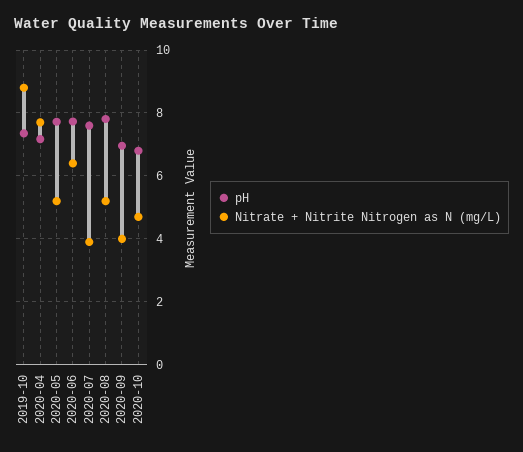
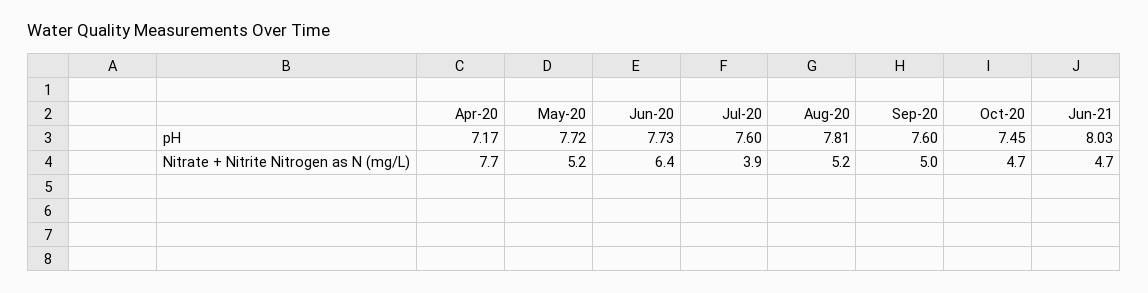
pH, 2019-10: 7.4 -> none
Nitrate + Nitrite Nitrogen as N (mg/L), 2019-10: 8.8 -> none
pH, 2020-09: 7 -> 7.6
Nitrate + Nitrite Nitrogen as N (mg/L), 2020-09: 4 -> 5
pH, 2020-10: 6.8 -> 7.45
pH, Jun-21: none -> 8.03
Nitrate + Nitrite Nitrogen as N (mg/L), Jun-21: none -> 4.7

